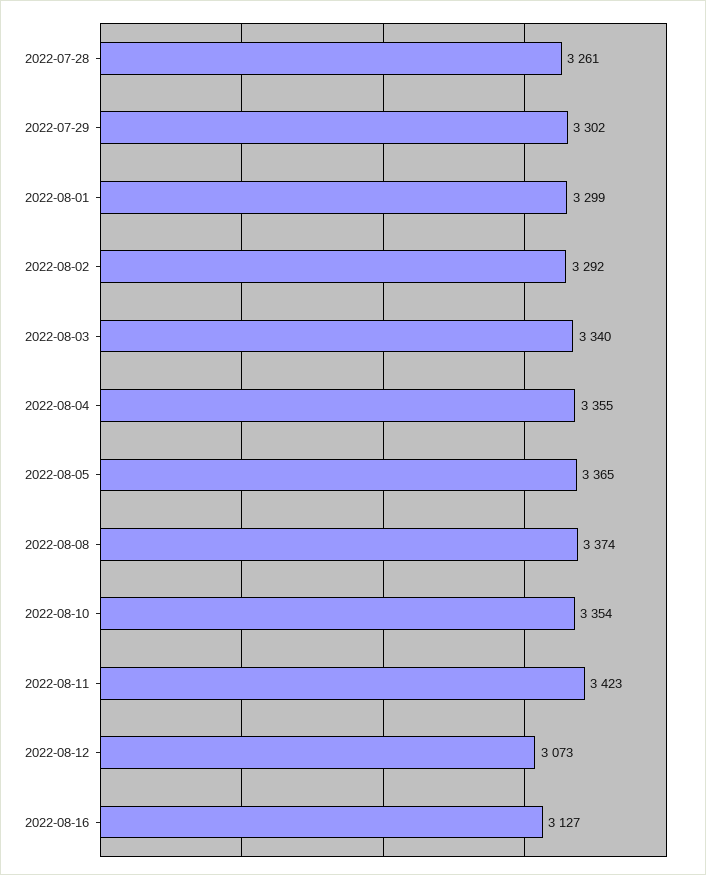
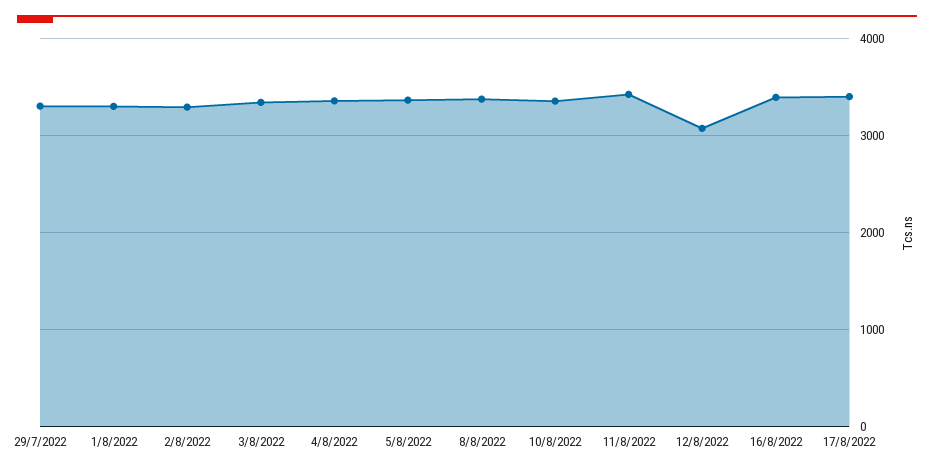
2022-07-28: 3261 -> none
2022-08-16: 3127 -> 3400
17/8/2022: none -> 3400

